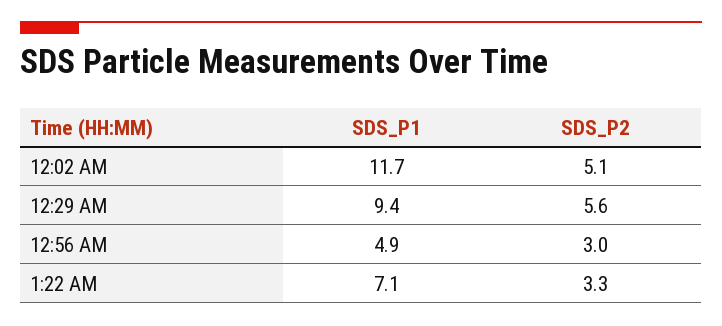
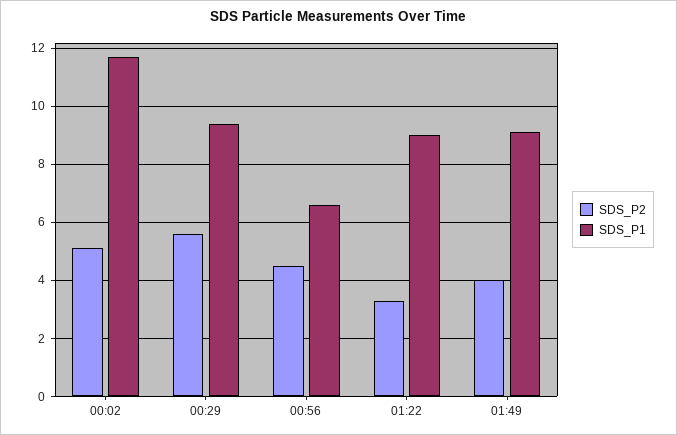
SDS_P1, 12:56 AM: 4.9 -> 6.5
SDS_P2, 12:56 AM: 3 -> 4.5
SDS_P1, 1:22 AM: 7.1 -> 9
SDS_P2, 01:49: none -> 4
SDS_P1, 01:49: none -> 9

